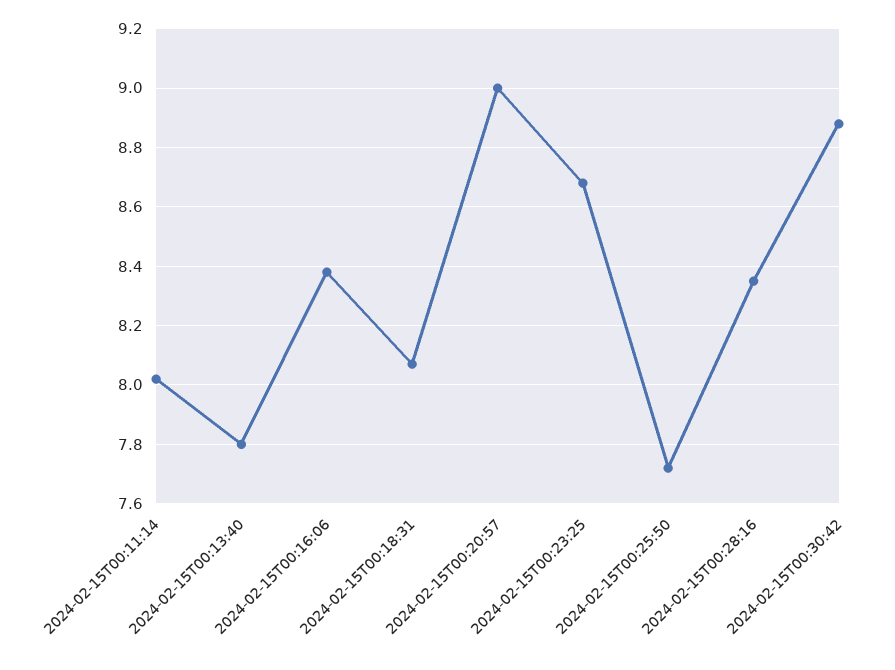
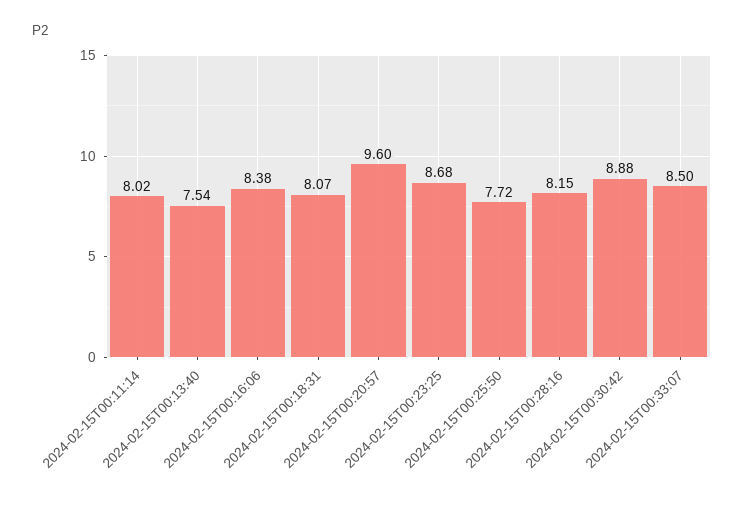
2024-02-15T00:13:40: 7.8 -> 7.54
2024-02-15T00:20:57: 9 -> 9.6
2024-02-15T00:28:16: 8.35 -> 8.15
2024-02-15T00:33:07: none -> 8.5

